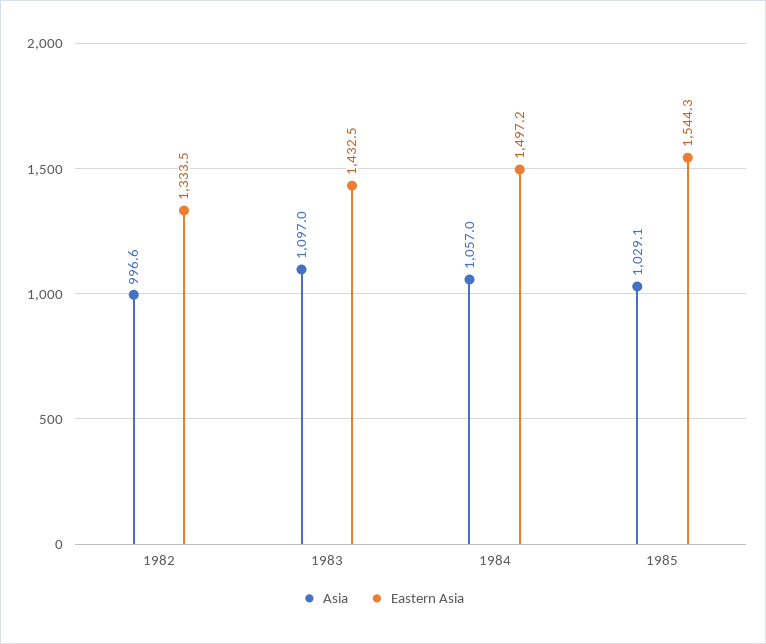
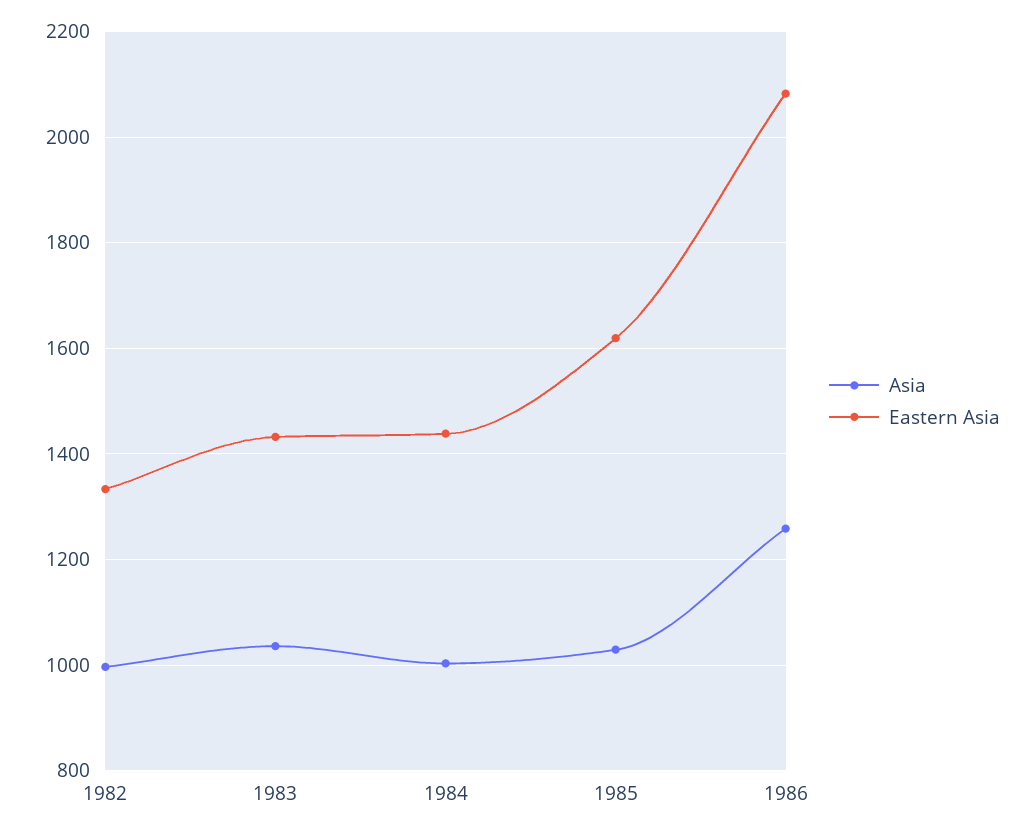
Asia, 1983: 1097 -> 1040
Asia, 1984: 1057 -> 1000
Eastern Asia, 1984: 1497.2 -> 1440
Eastern Asia, 1985: 1544.3 -> 1620
Asia, 1986: none -> 1260
Eastern Asia, 1986: none -> 2080

